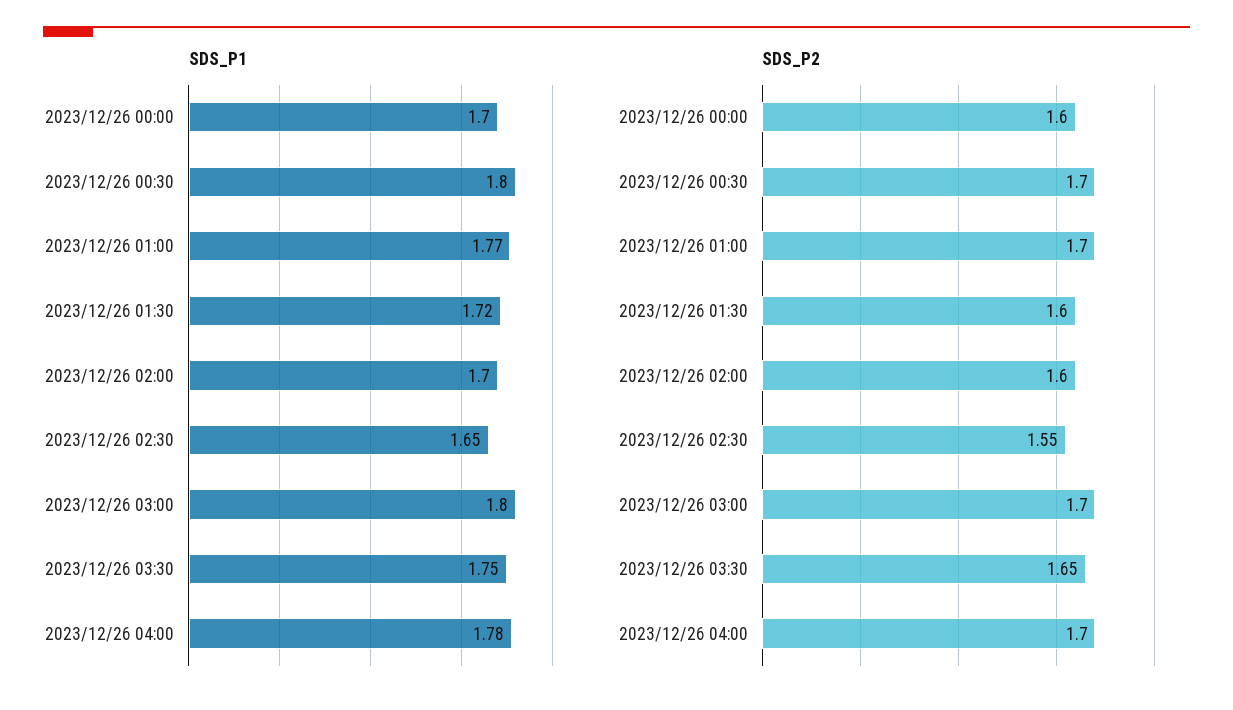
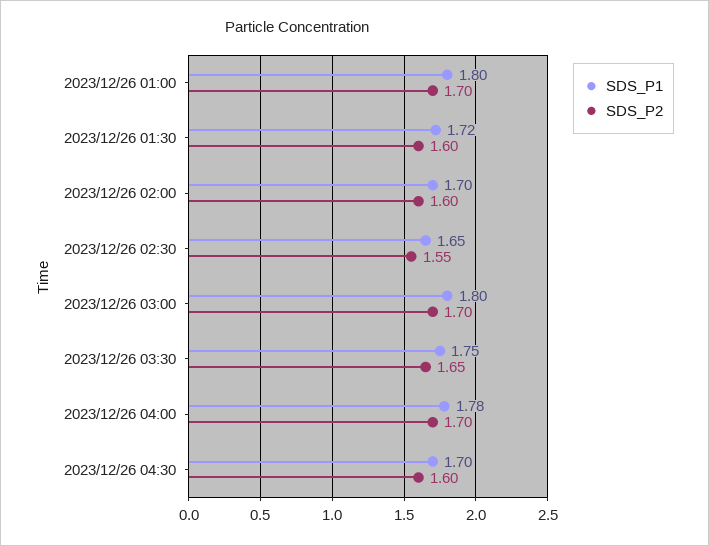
SDS_P1, 2023/12/26 00:00: 1.7 -> none
SDS_P1, 2023/12/26 00:30: 1.8 -> none
SDS_P1, 2023/12/26 01:00: 1.77 -> 1.8
SDS_P2, 2023/12/26 00:00: 1.6 -> none
SDS_P2, 2023/12/26 00:30: 1.7 -> none
SDS_P1, 2023/12/26 04:30: none -> 1.7
SDS_P2, 2023/12/26 04:30: none -> 1.6

